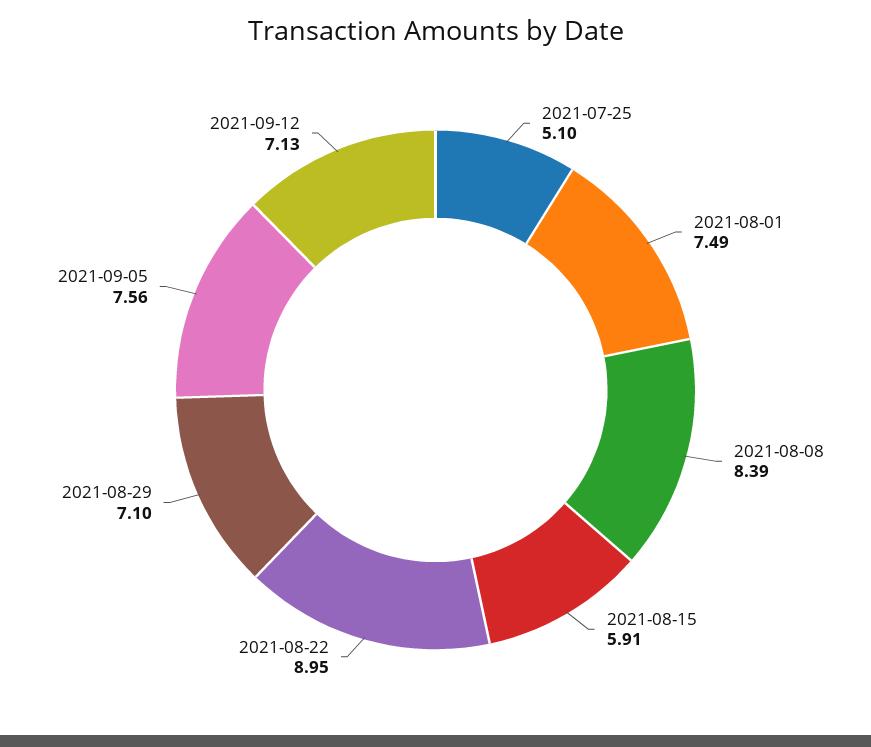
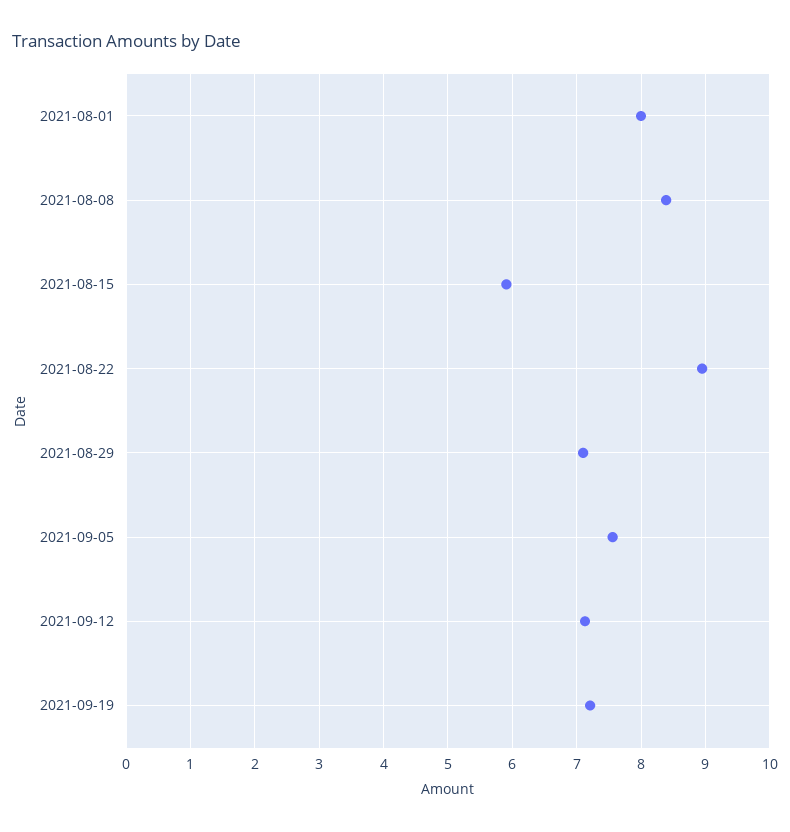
2021-07-25: 5.1 -> none
2021-08-01: 7.49 -> 8
2021-09-19: none -> 7.2

